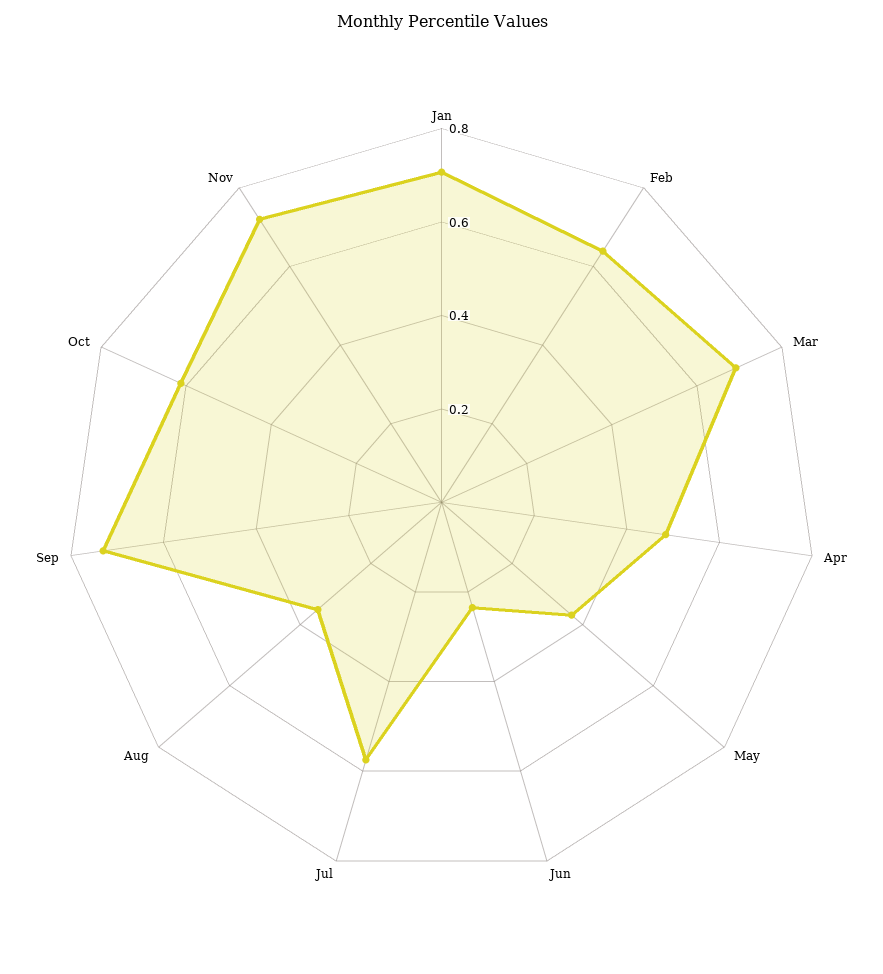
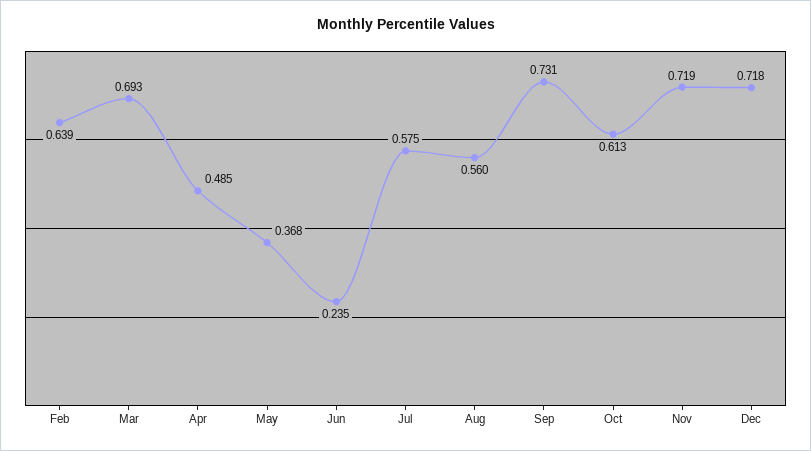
Jan: 0.7 -> none
Aug: 0.35 -> 0.56
Dec: none -> 0.718

